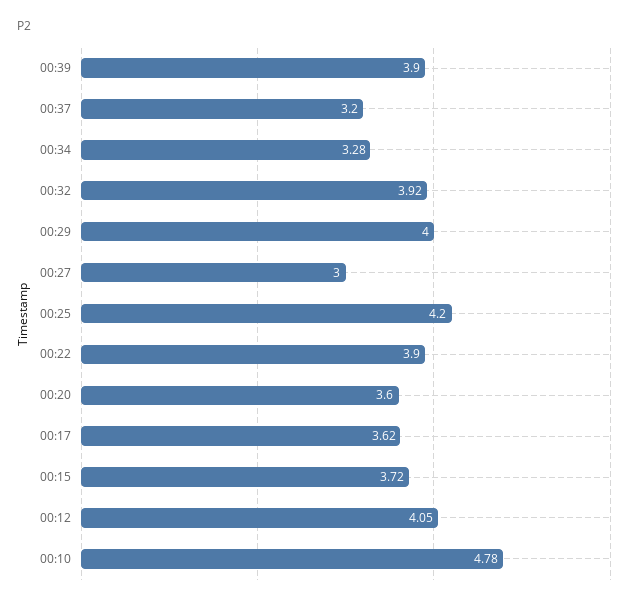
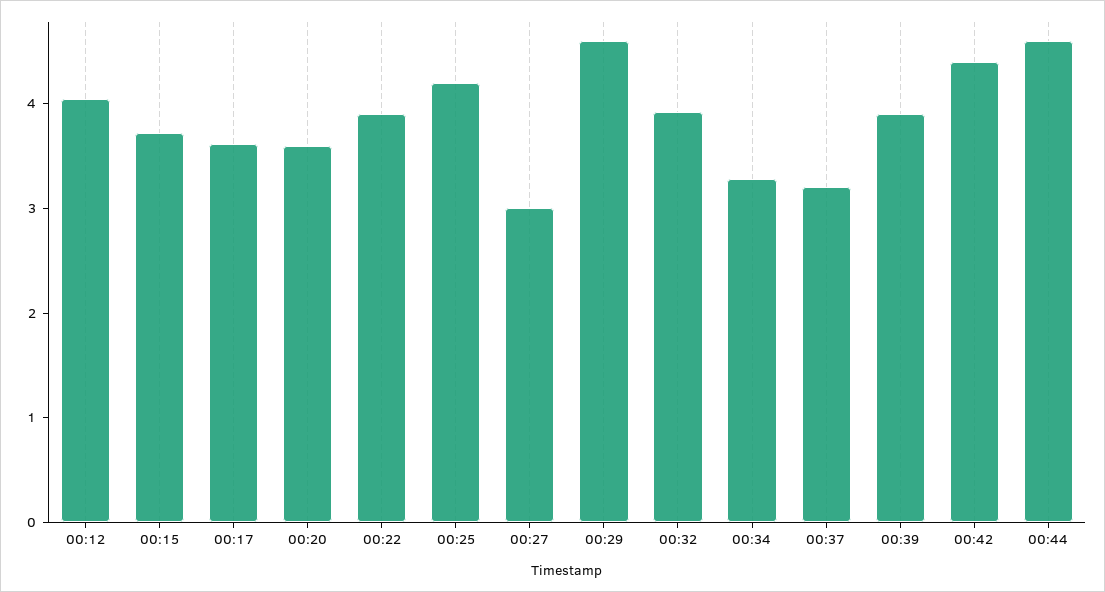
00:29: 4 -> 4.6
00:10: 4.78 -> none
00:42: none -> 4.4
00:44: none -> 4.6

